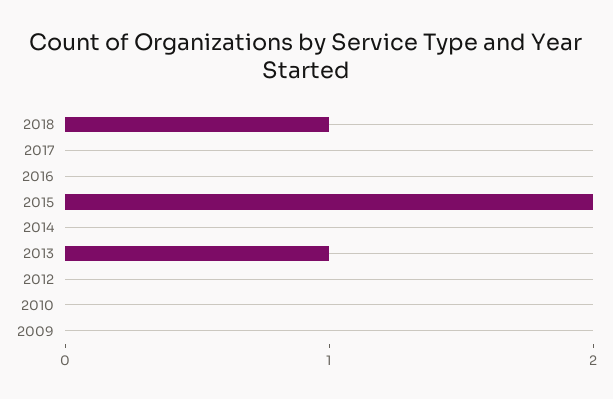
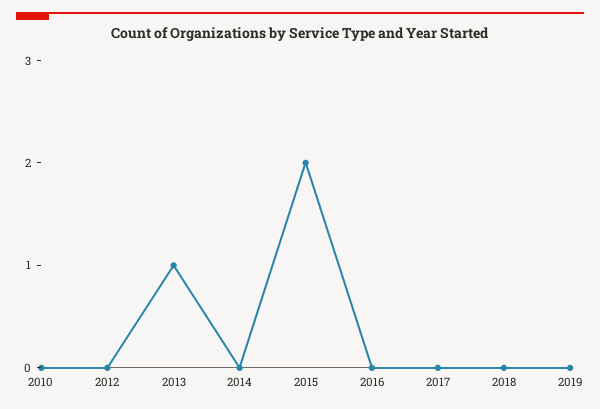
2018: 1 -> 0
2009: 0 -> none
2019: none -> 0

